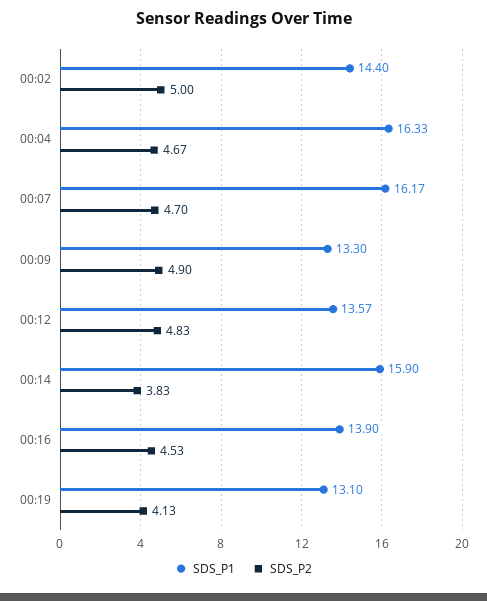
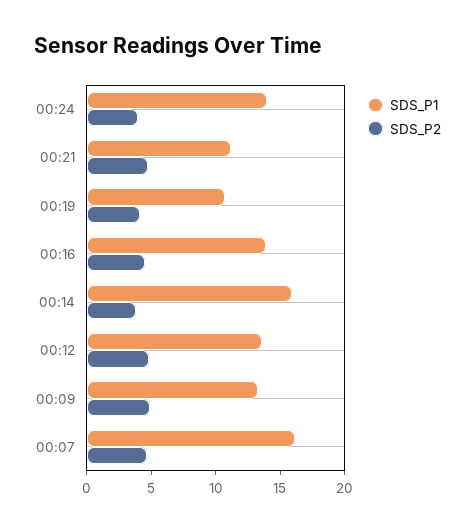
SDS_P1, 00:02: 14.4 -> none
SDS_P2, 00:02: 5 -> none
SDS_P1, 00:04: 16.33 -> none
SDS_P2, 00:04: 4.67 -> none
SDS_P1, 00:19: 13.1 -> 11
SDS_P1, 00:24: none -> 14
SDS_P2, 00:24: none -> 4
SDS_P1, 00:21: none -> 11
SDS_P2, 00:21: none -> 5

